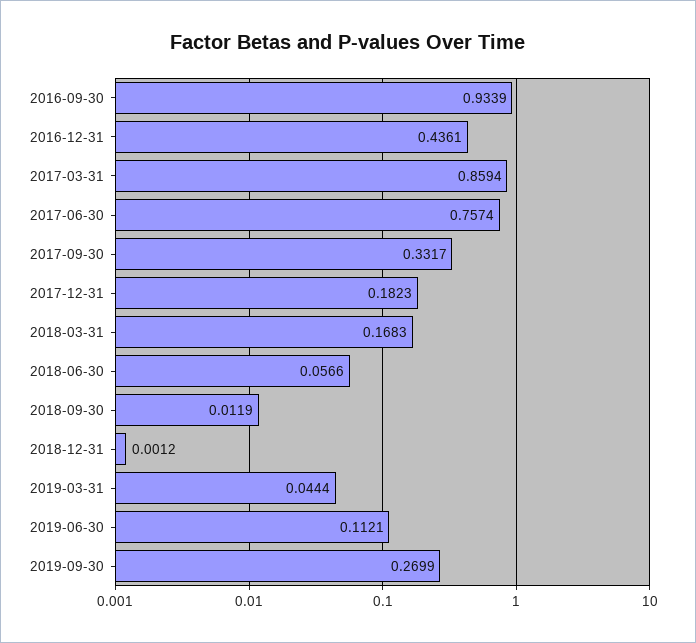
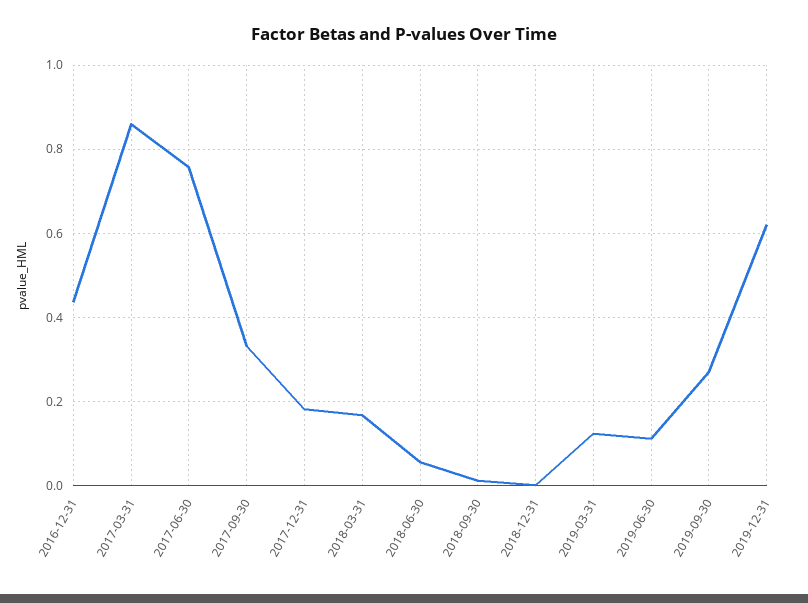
2016-09-30: 0.9339 -> none
2019-03-31: 0.0444 -> 0.12
2019-12-31: none -> 0.62

